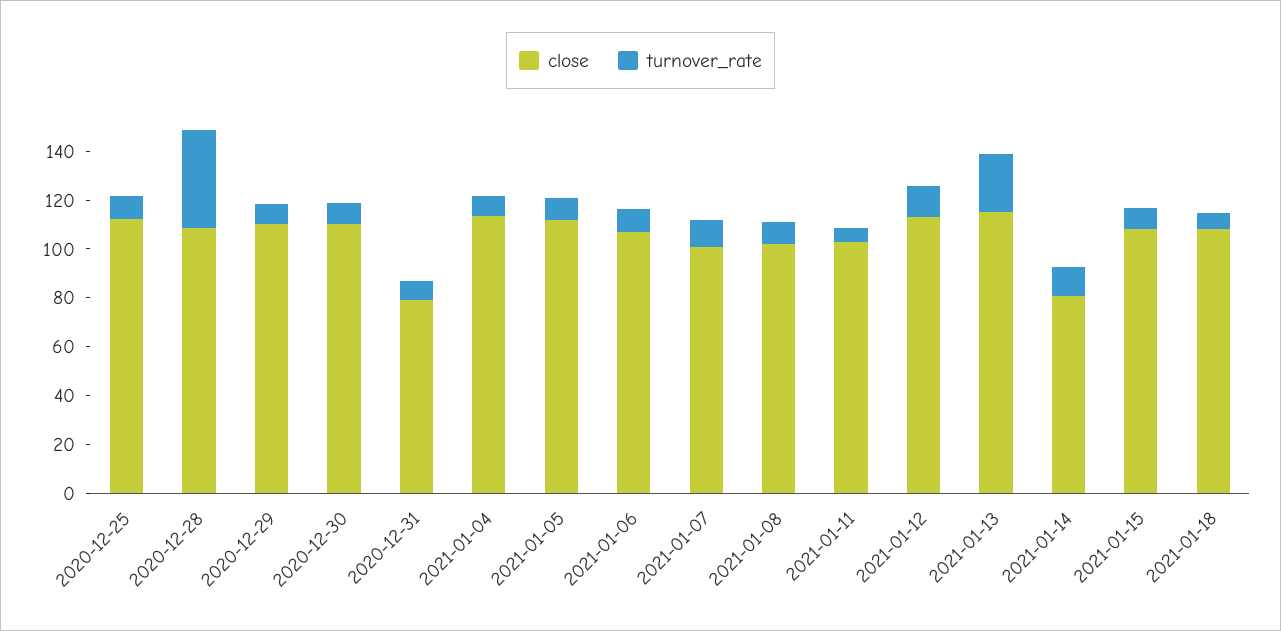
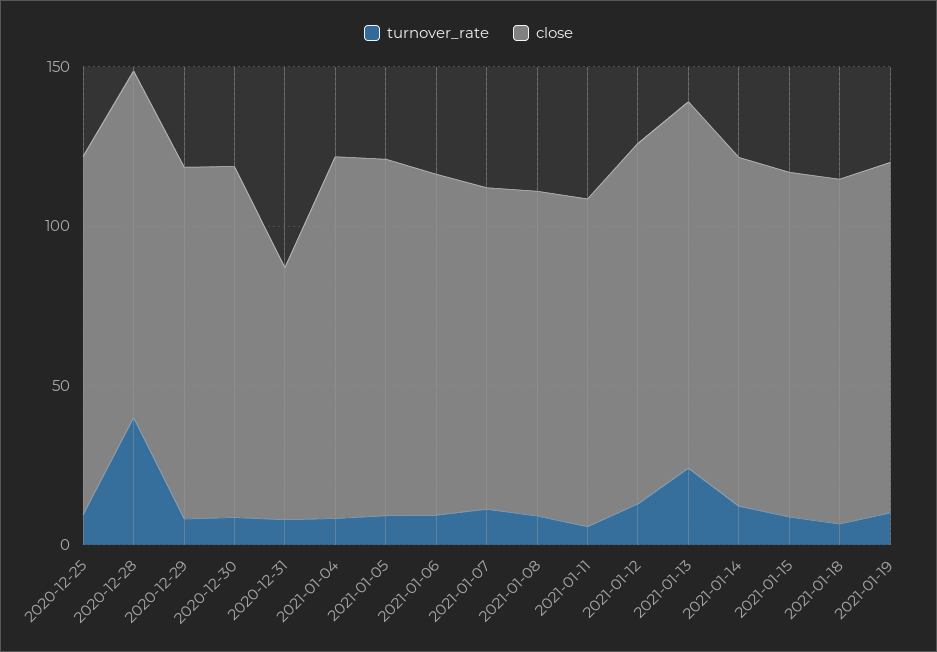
close, 2021-01-14: 80 -> 110
turnover_rate, 2021-01-19: none -> 10
close, 2021-01-19: none -> 110

